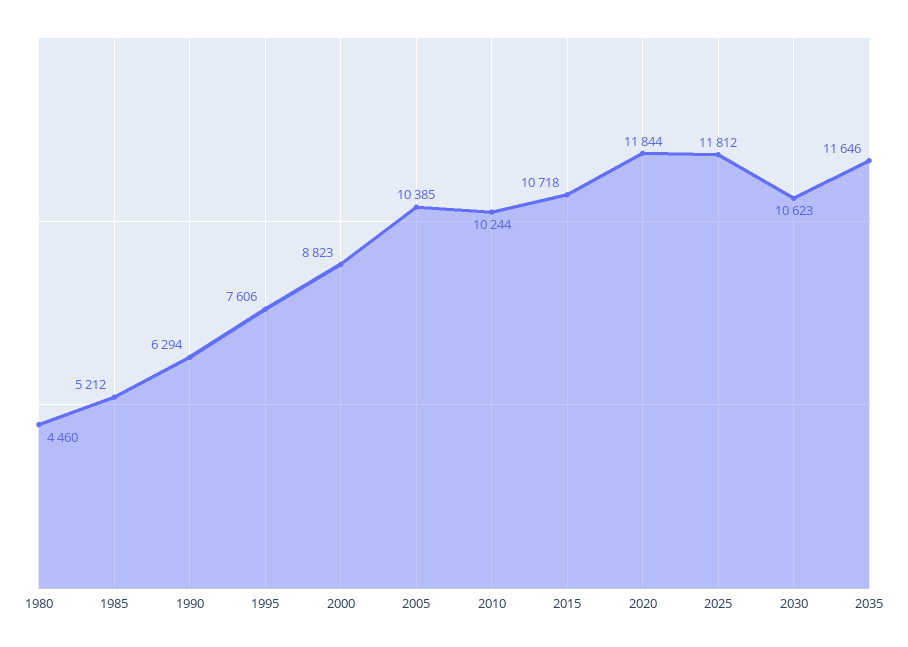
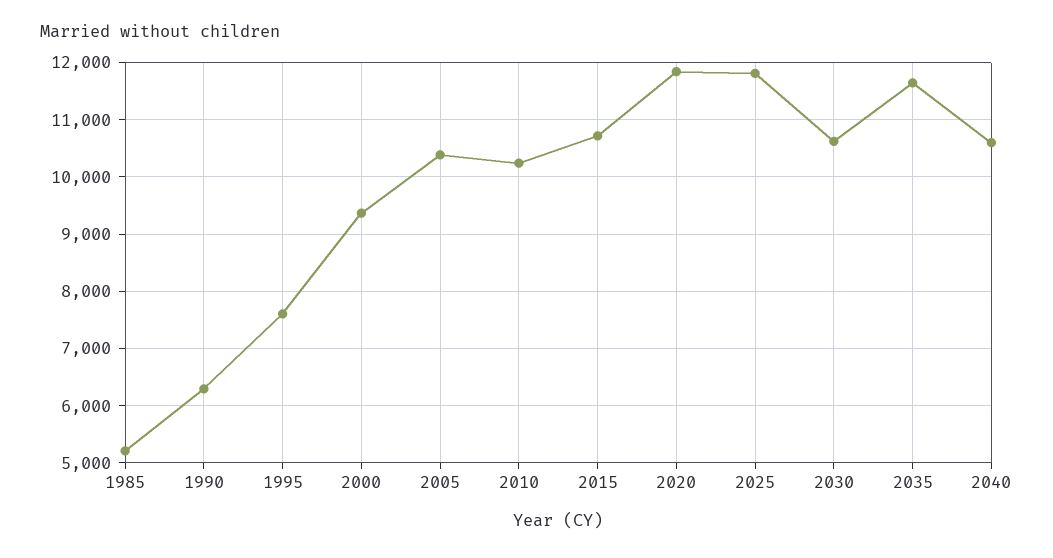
1980: 4460 -> none
2000: 8823 -> 9400
2040: none -> 10600

